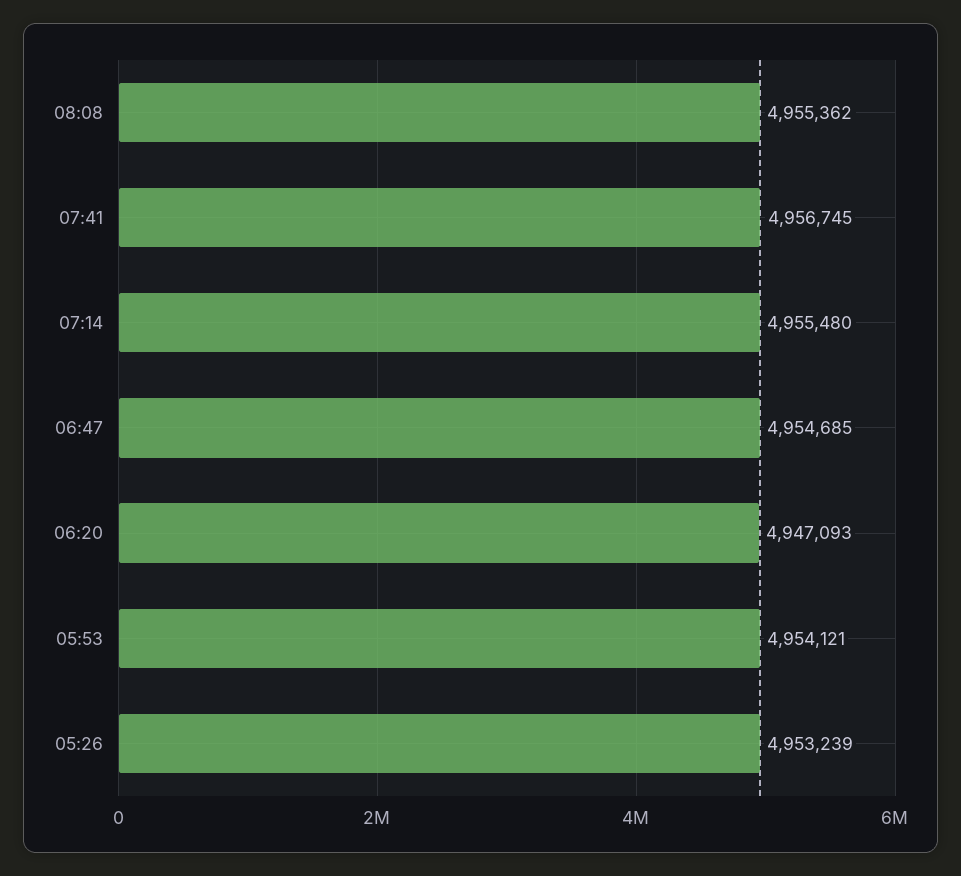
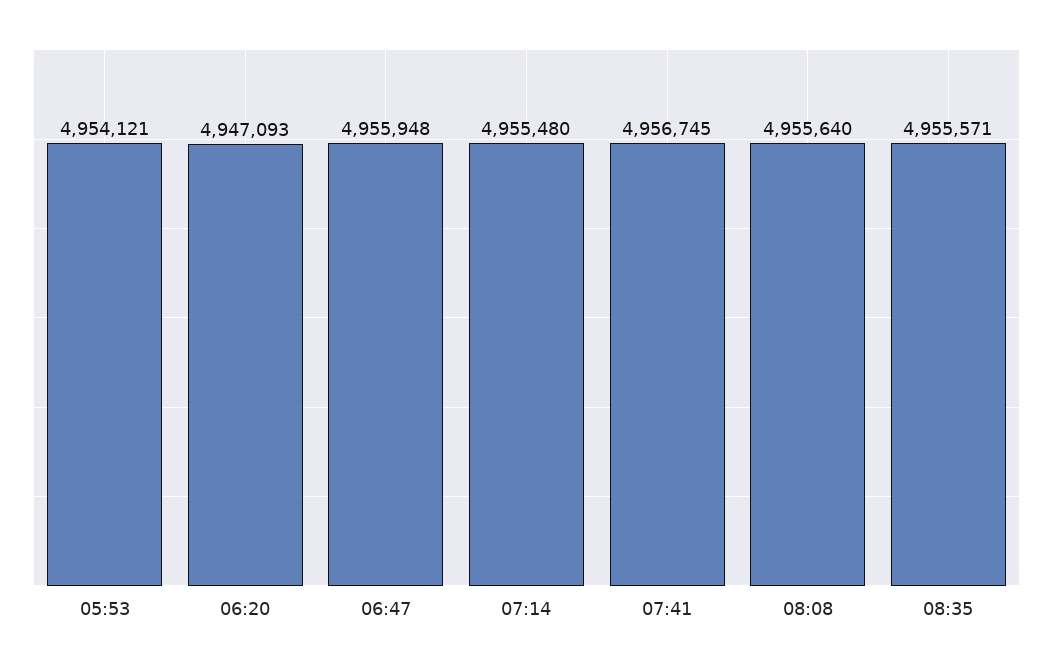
08:08: 4955362 -> 4955640
06:47: 4954685 -> 4955948
05:26: 4953239 -> none
08:35: none -> 4955571

